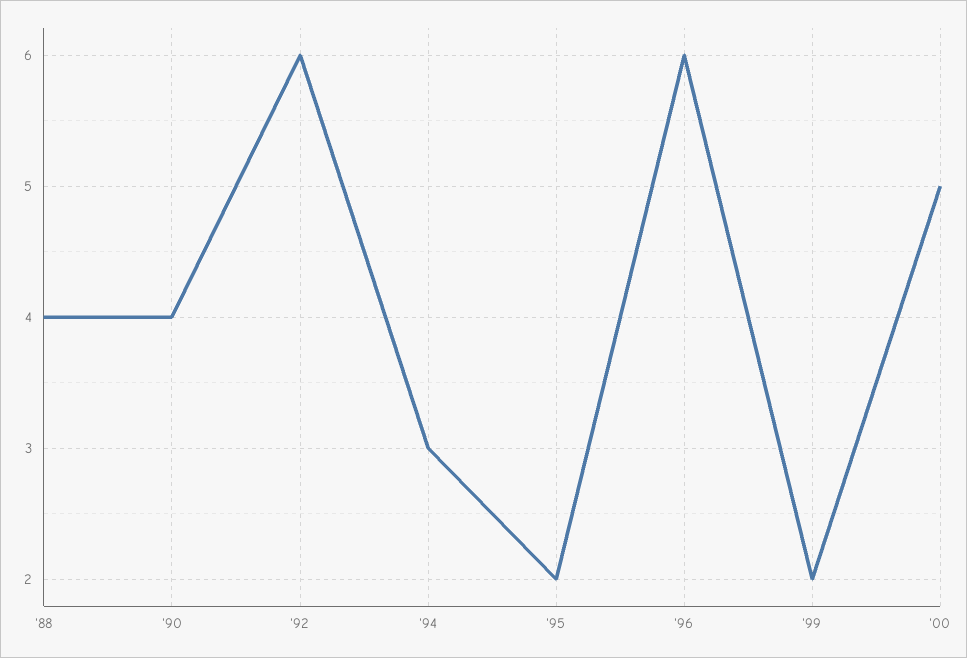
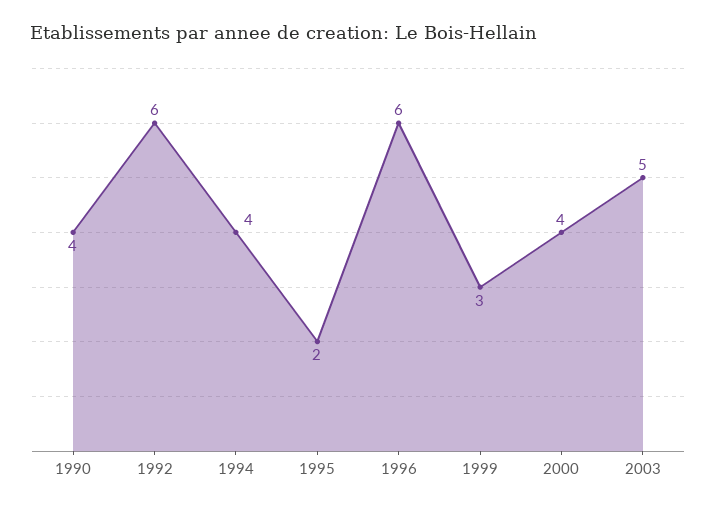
'88: 4 -> none
'94: 3 -> 4
'99: 2 -> 3
'00: 5 -> 4
2003: none -> 5

